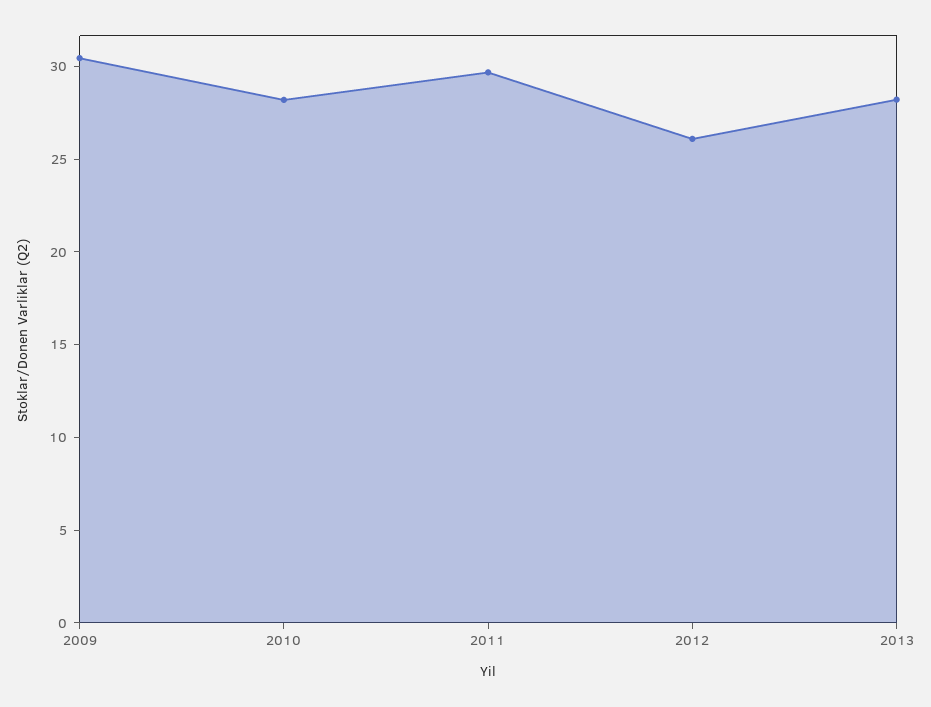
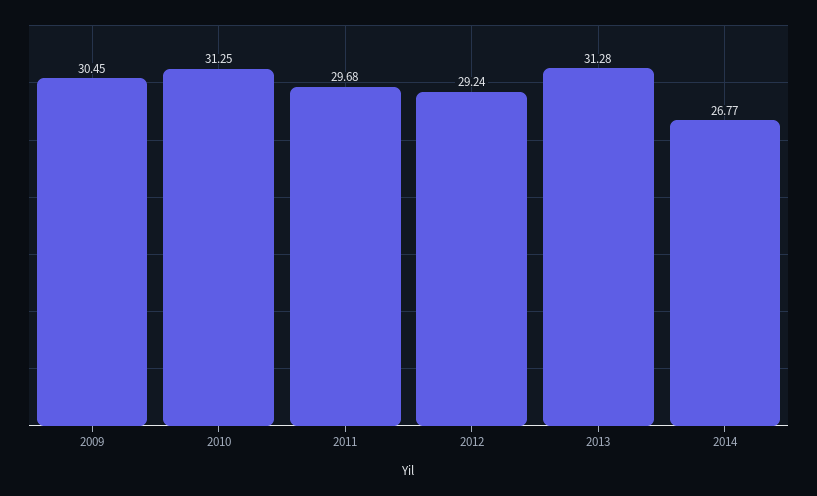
2010: 28 -> 31.25
2012: 26 -> 29.24
2013: 28 -> 31.28
2014: none -> 26.77

